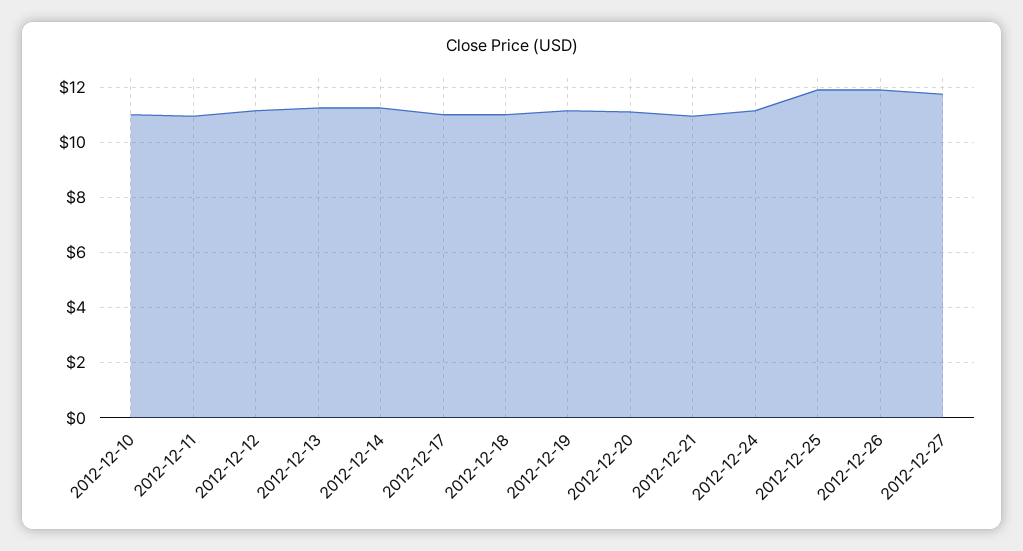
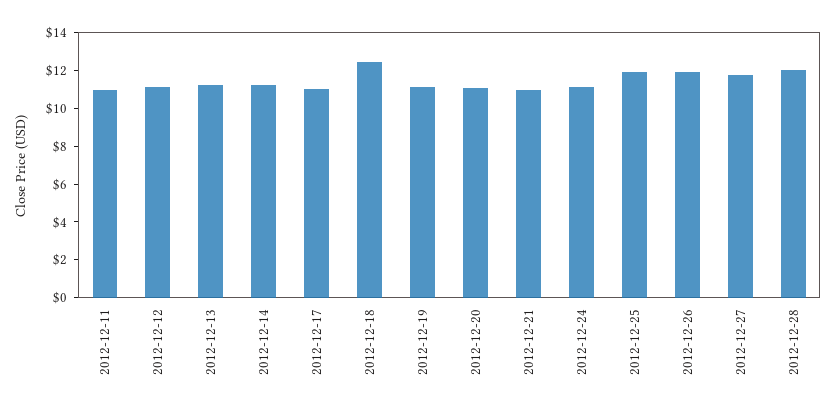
2012-12-10: 11 -> none
2012-12-18: 11 -> 12.5
2012-12-28: none -> 12

